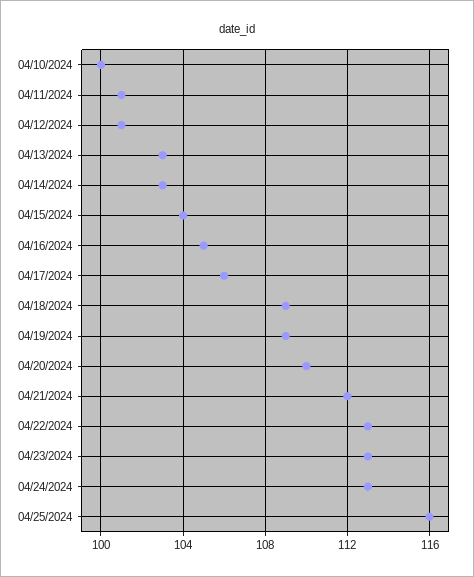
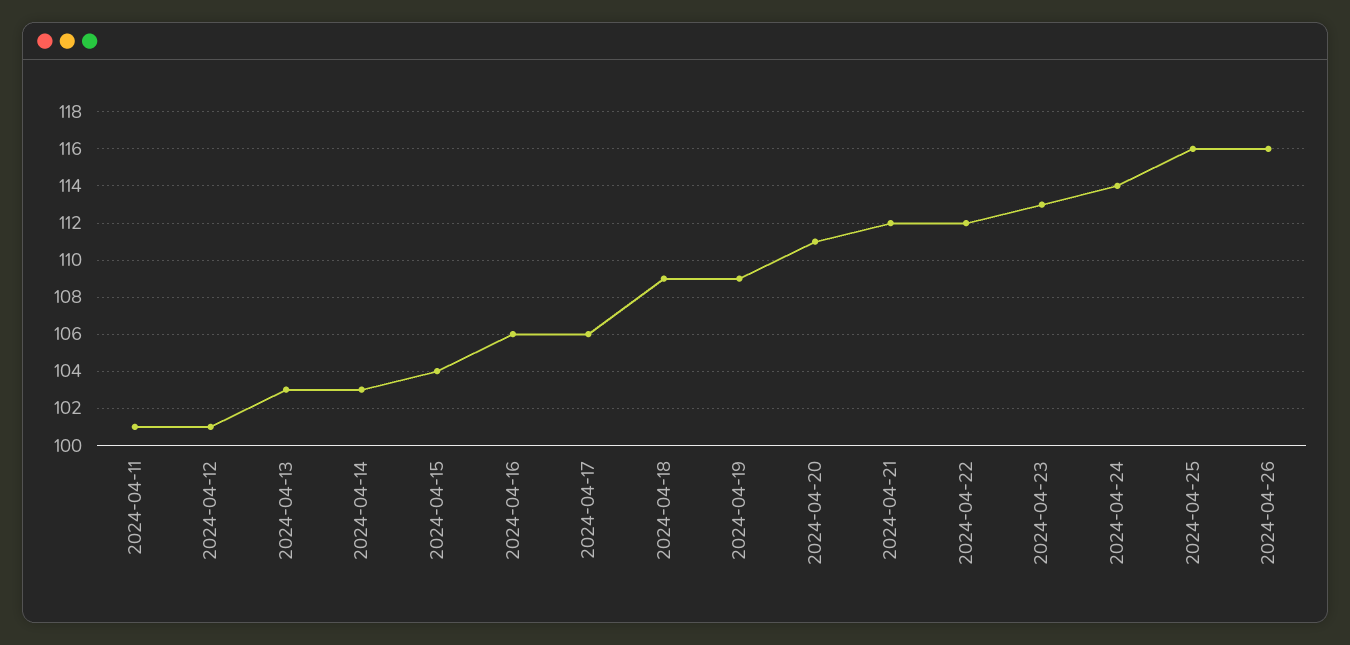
04/10/2024: 100 -> none
04/16/2024: 105 -> 106
04/20/2024: 110 -> 111
04/22/2024: 113 -> 112
04/24/2024: 113 -> 114
2024-04-26: none -> 116

